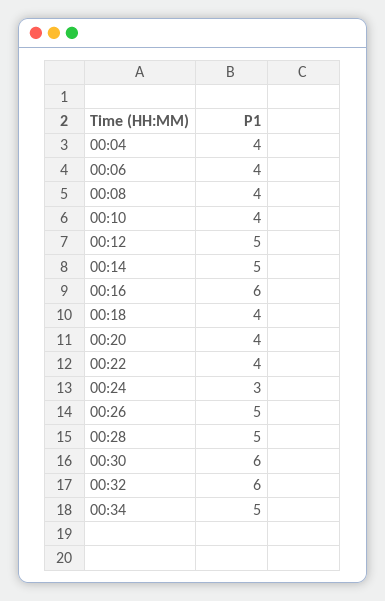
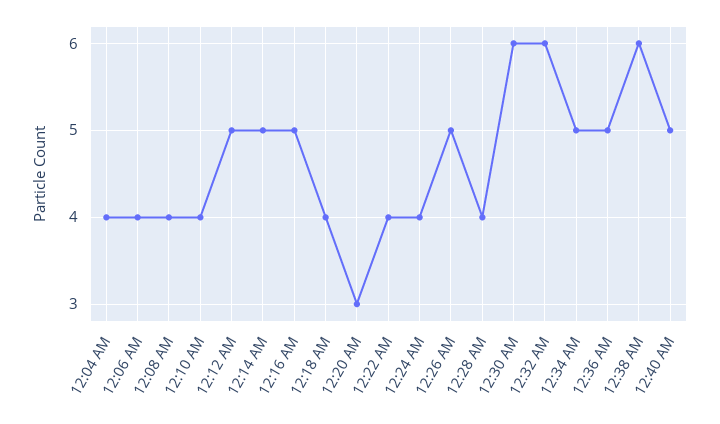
00:16: 6 -> 5
00:20: 4 -> 3
00:24: 3 -> 4
00:28: 5 -> 4
12:36 AM: none -> 5
12:38 AM: none -> 6
12:40 AM: none -> 5

